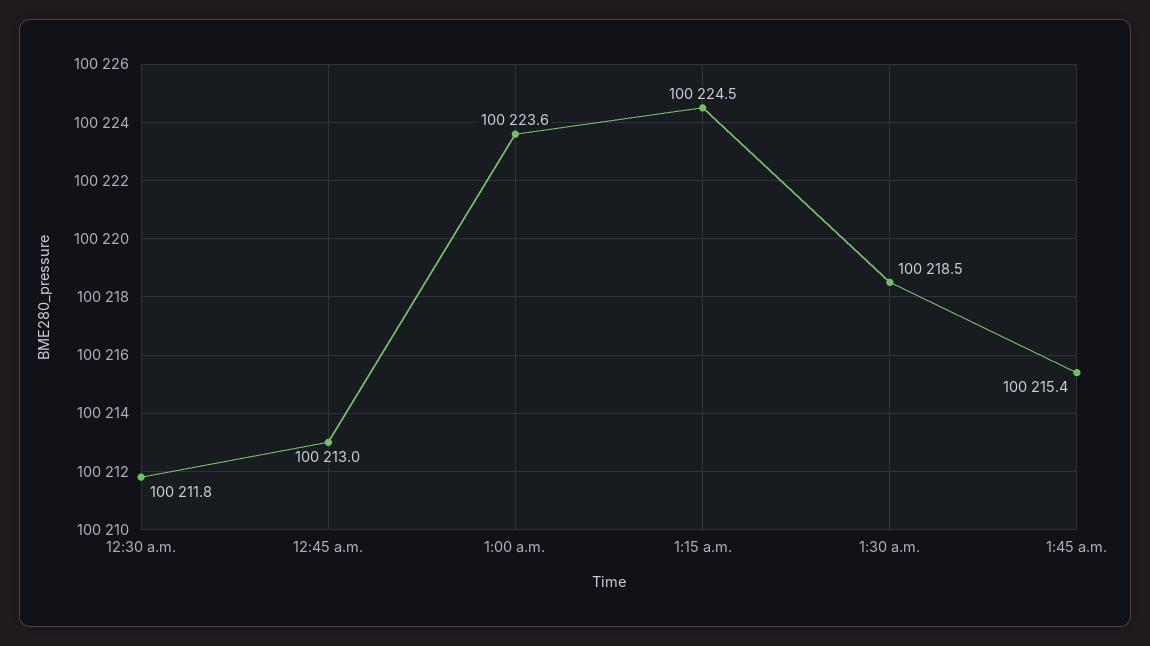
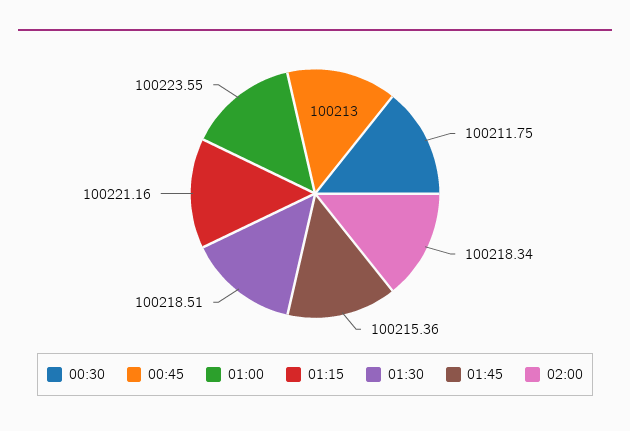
1:15 a.m.: 100224.5 -> 100221.16
02:00: none -> 100218.34

